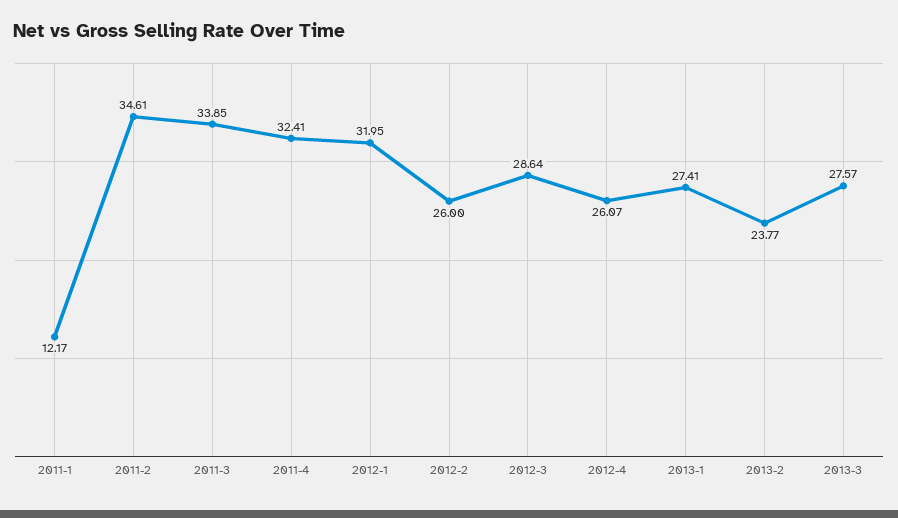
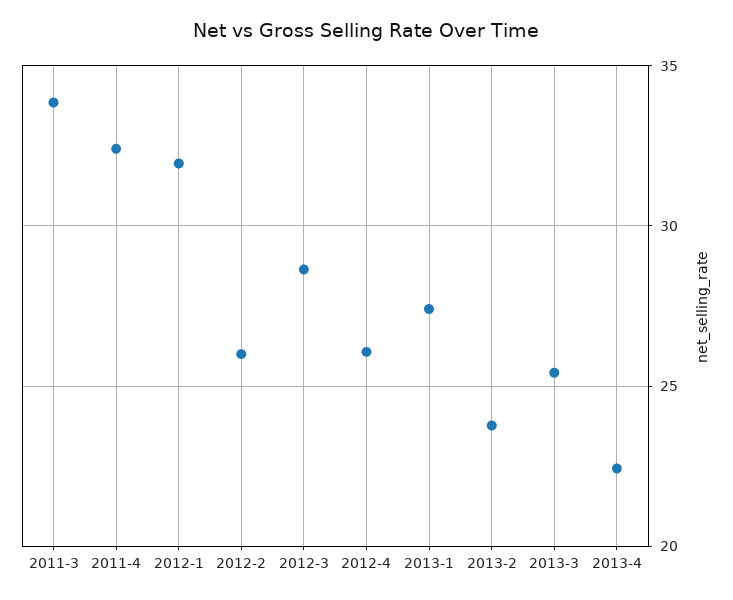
2011-1: 12.17 -> none
2011-2: 34.61 -> none
2013-3: 27.57 -> 25.5
2013-4: none -> 22.5

